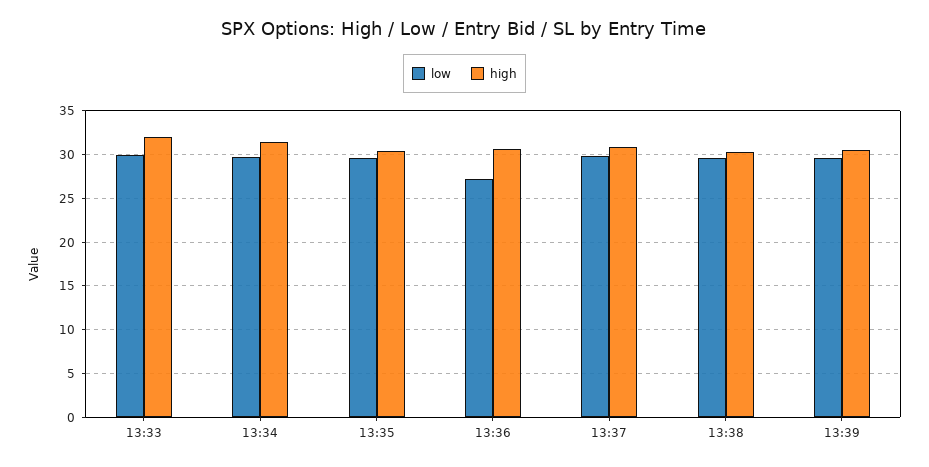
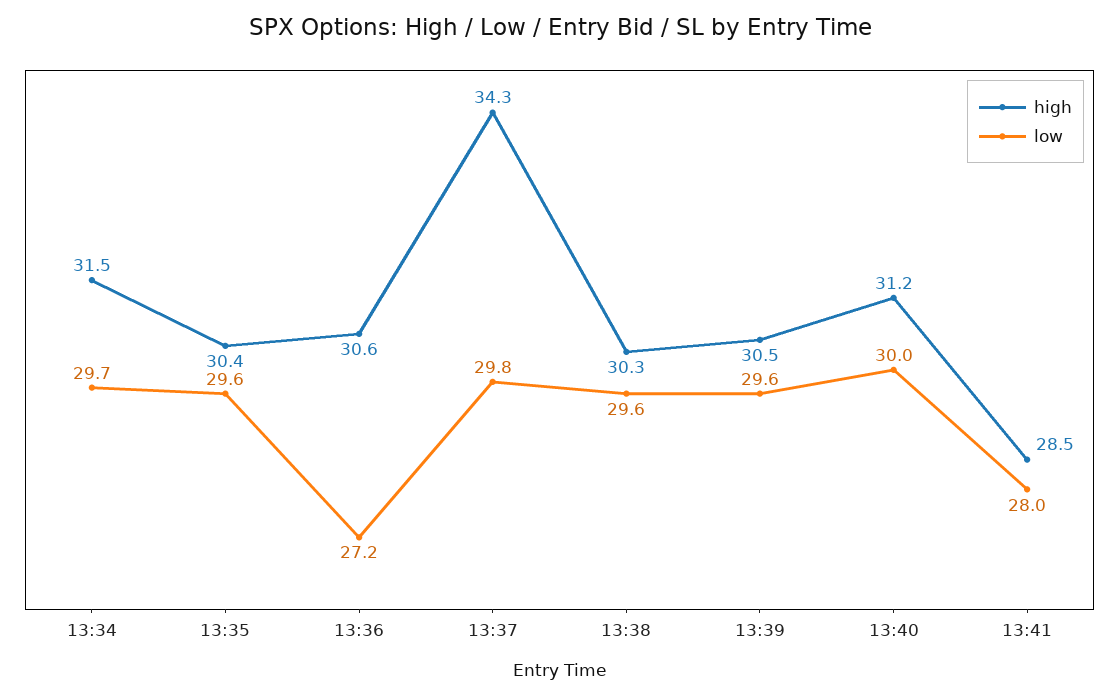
low, 13:33: 30 -> none
high, 13:33: 32 -> none
high, 13:37: 31 -> 34.3
high, 13:40: none -> 31.2
low, 13:40: none -> 30
high, 13:41: none -> 28.5
low, 13:41: none -> 28

